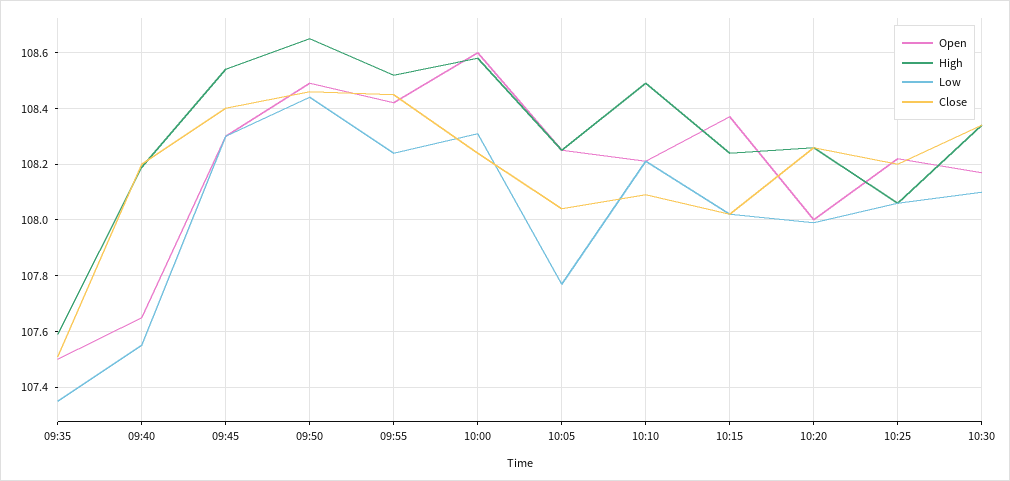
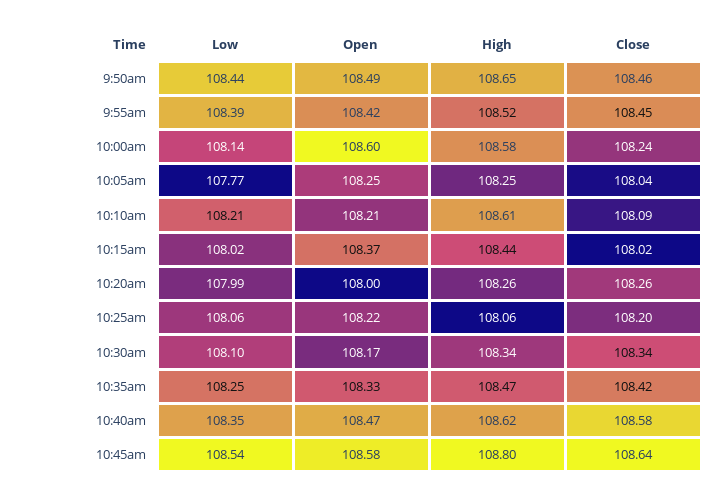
Open, 09:35: 107.5 -> none
High, 09:35: 107.6 -> none
Low, 09:35: 107.35 -> none
Close, 09:35: 107.5 -> none
Open, 09:40: 107.65 -> none
High, 09:40: 108.2 -> none
Low, 09:40: 107.55 -> none
Close, 09:40: 108.2 -> none
Open, 09:45: 108.3 -> none
High, 09:45: 108.55 -> none
Low, 09:45: 108.3 -> none
Close, 09:45: 108.4 -> none
Low, 09:55: 108.25 -> 108.39
Low, 10:00: 108.3 -> 108.14
High, 10:10: 108.5 -> 108.61
High, 10:15: 108.25 -> 108.44
Low, 10:35am: none -> 108.25
Open, 10:35am: none -> 108.33
High, 10:35am: none -> 108.47
Close, 10:35am: none -> 108.42
Low, 10:40am: none -> 108.35
Open, 10:40am: none -> 108.47
High, 10:40am: none -> 108.62
Close, 10:40am: none -> 108.58
Low, 10:45am: none -> 108.54
Open, 10:45am: none -> 108.58
High, 10:45am: none -> 108.8
Close, 10:45am: none -> 108.64

